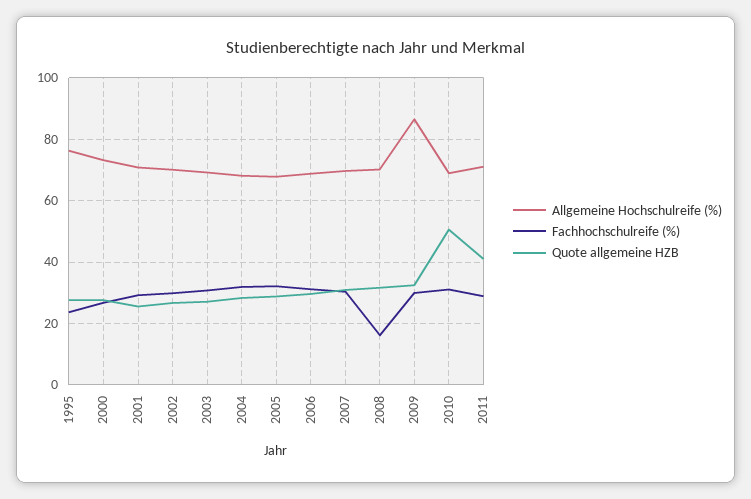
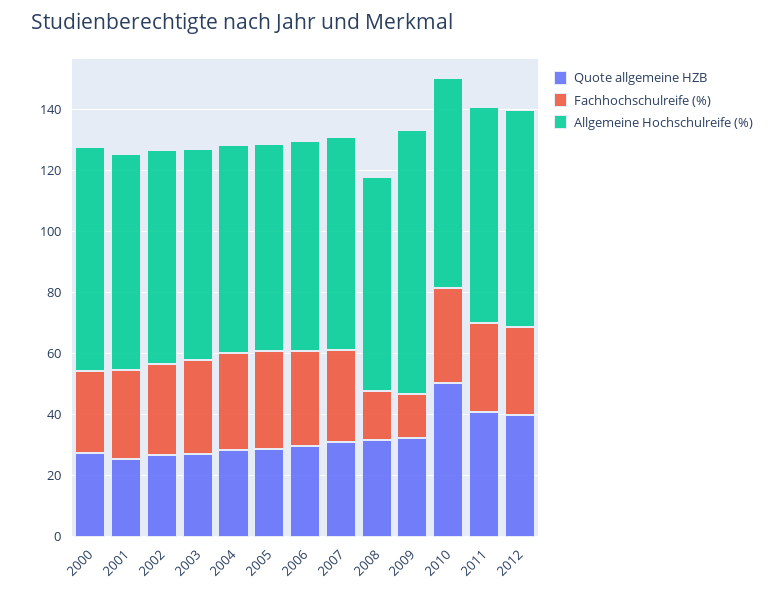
Allgemeine Hochschulreife (%), 1995: 76 -> none
Fachhochschulreife (%), 1995: 24 -> none
Quote allgemeine HZB, 1995: 28 -> none
Fachhochschulreife (%), 2009: 30 -> 15
Quote allgemeine HZB, 2012: none -> 40
Fachhochschulreife (%), 2012: none -> 30
Allgemeine Hochschulreife (%), 2012: none -> 70

